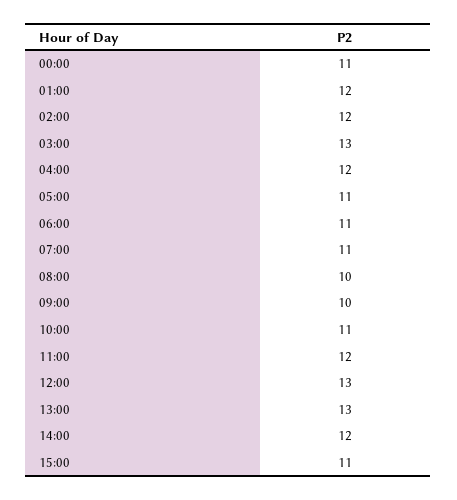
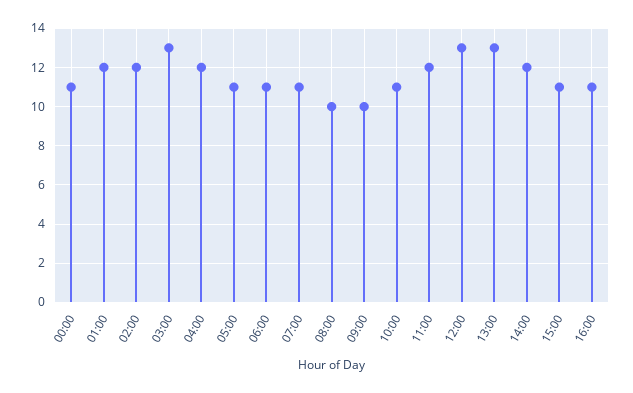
16:00: none -> 11

